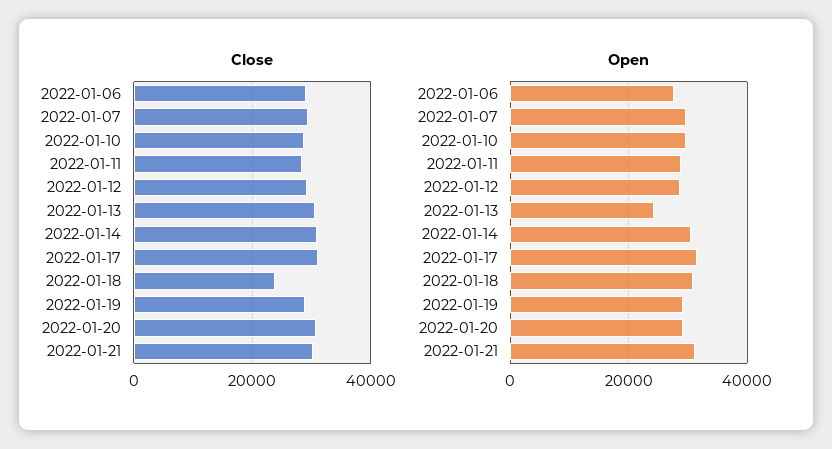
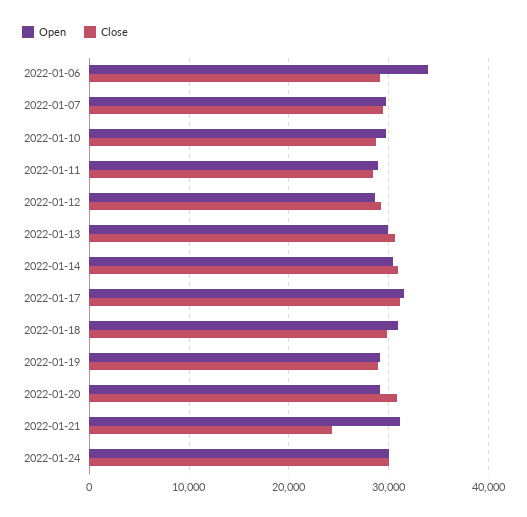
Close, 2022-01-18: 24000 -> 30000
Close, 2022-01-21: 30000 -> 24000
Open, 2022-01-06: 28000 -> 34000
Open, 2022-01-13: 24000 -> 30000
Open, 2022-01-24: none -> 30000
Close, 2022-01-24: none -> 30000

